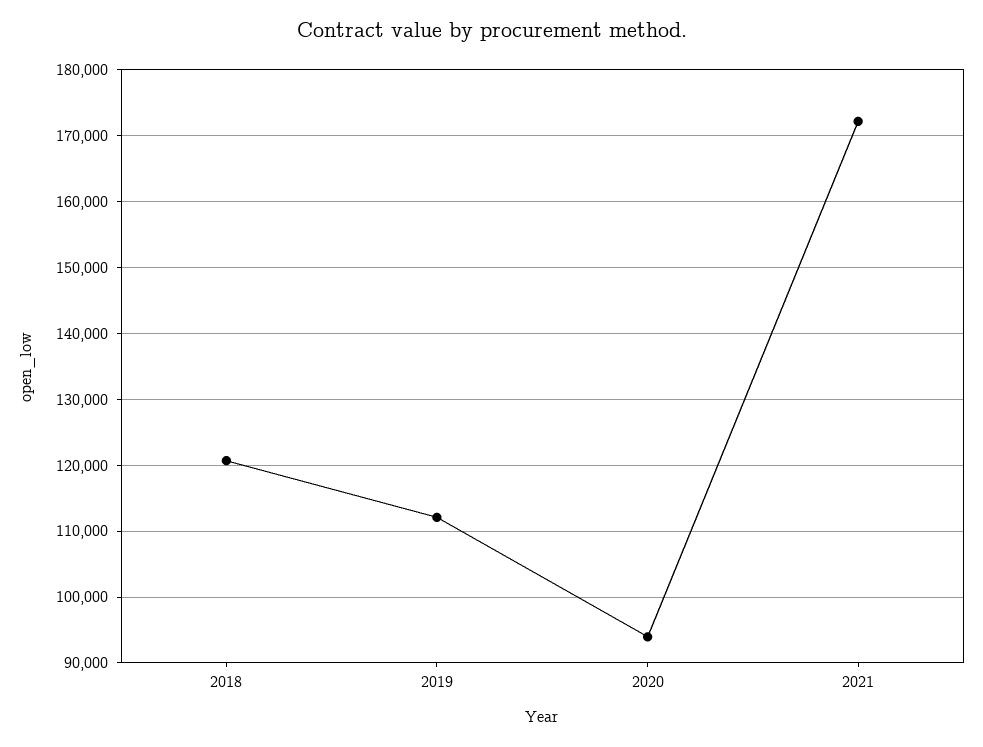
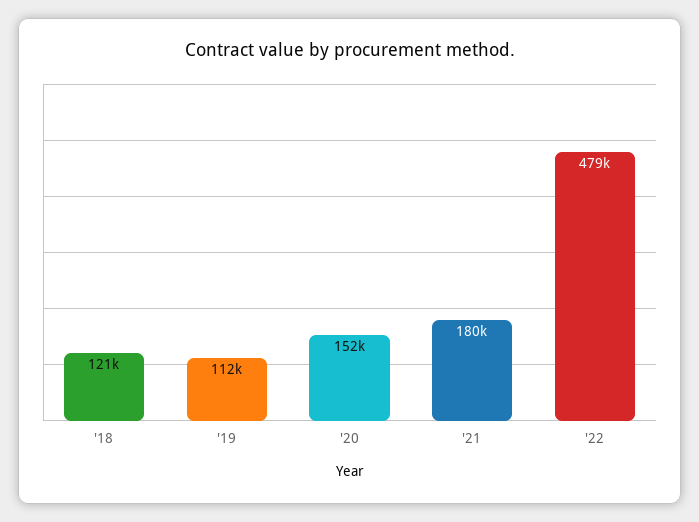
2020: 94000 -> 152000
2021: 172000 -> 180000
'22: none -> 479000

